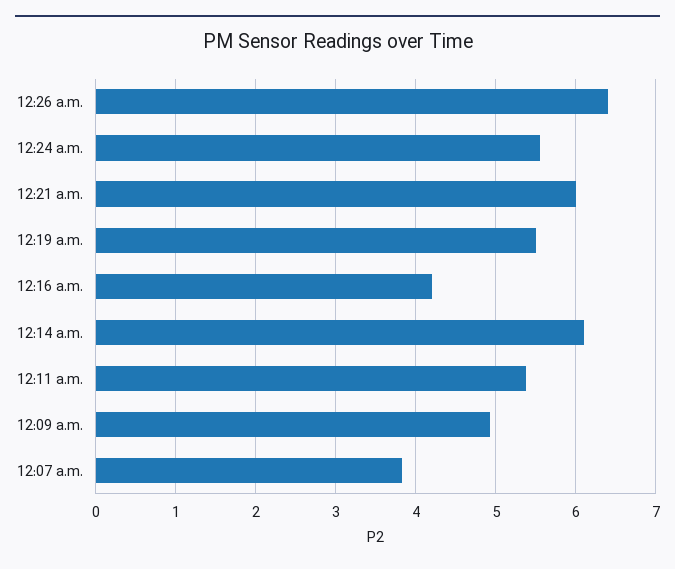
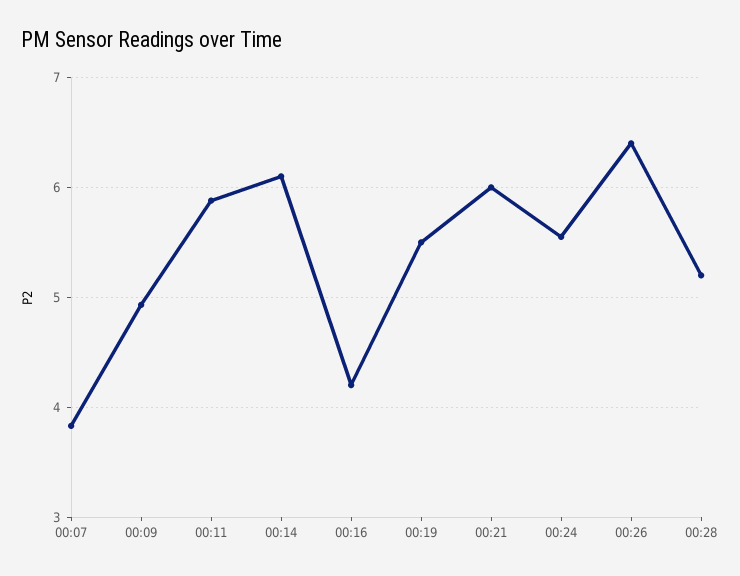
12:11 a.m.: 5.4 -> 5.9
00:28: none -> 5.2

